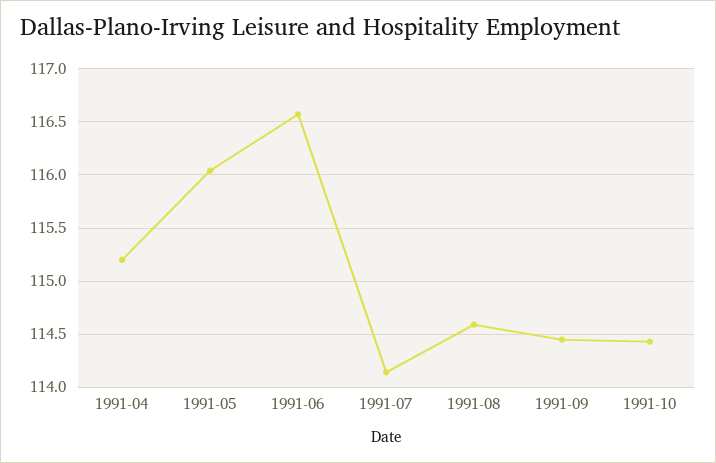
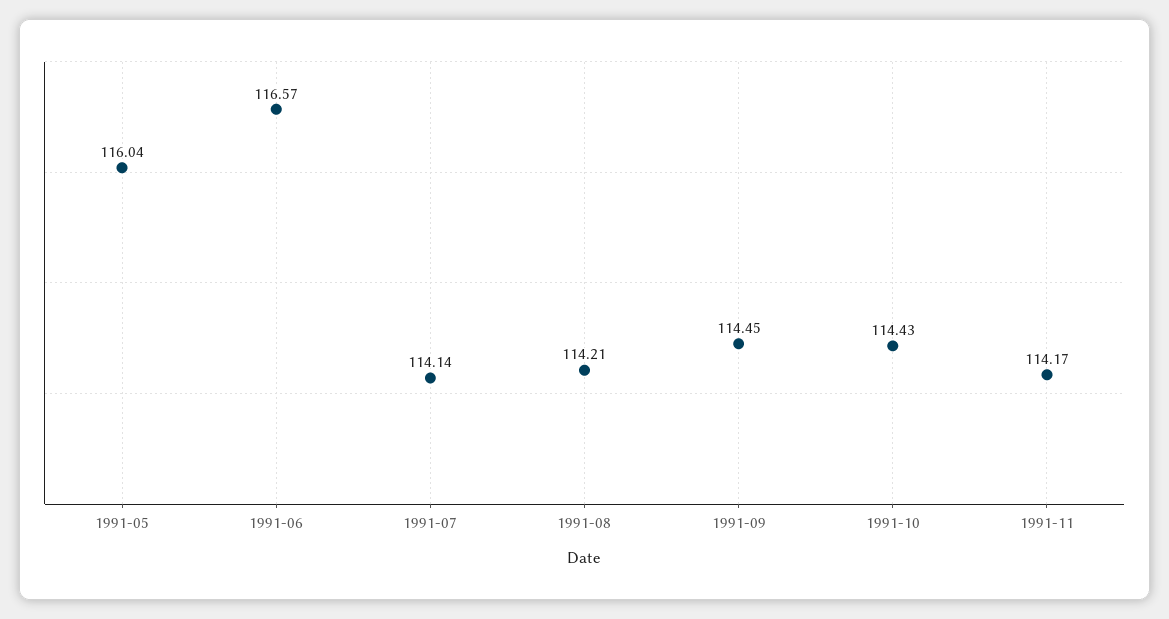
1991-04: 115.2 -> none
1991-08: 114.6 -> 114.21
1991-11: none -> 114.17

